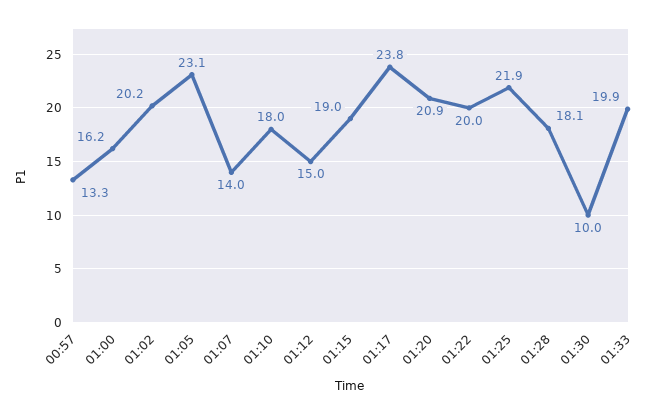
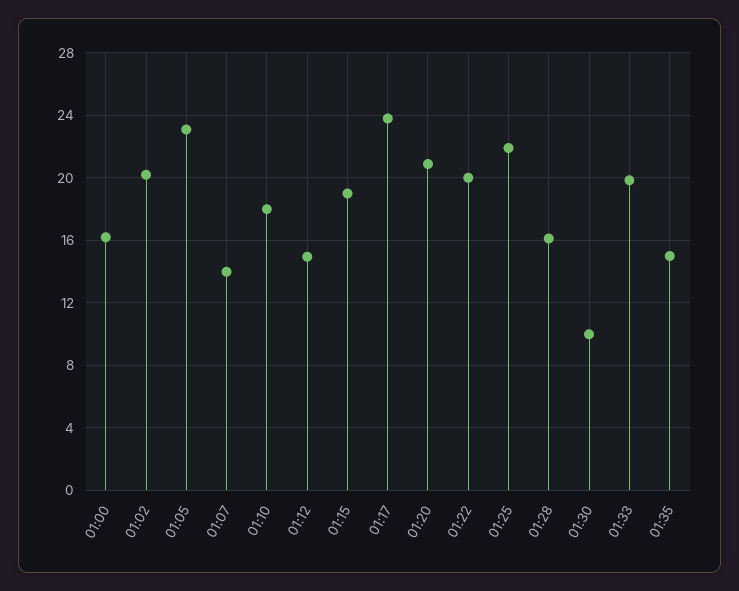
00:57: 13.3 -> none
01:28: 18.1 -> 16
01:35: none -> 15

